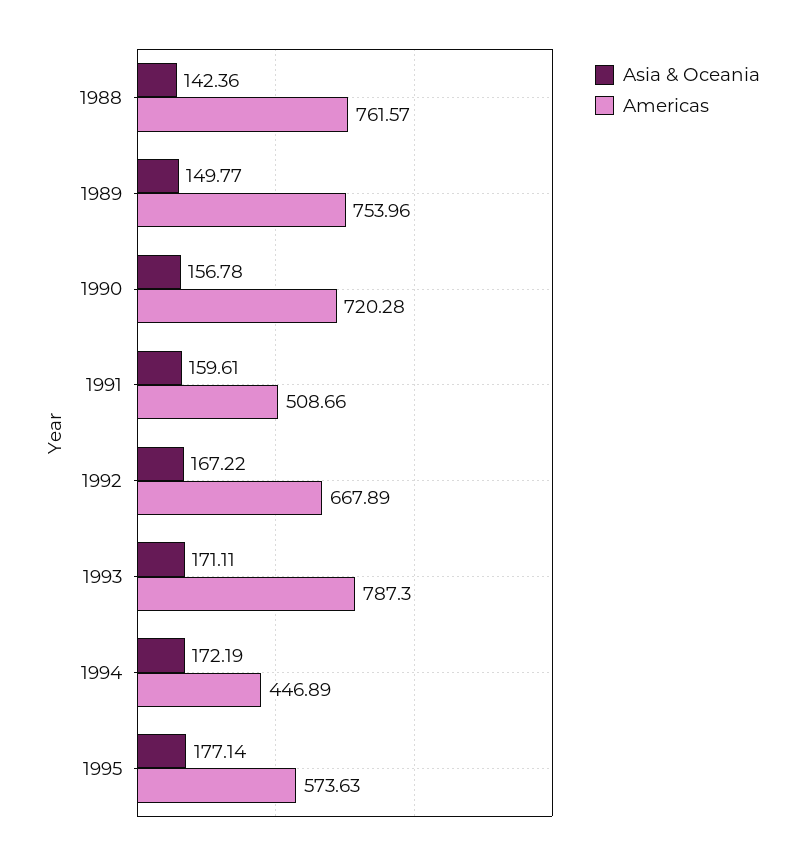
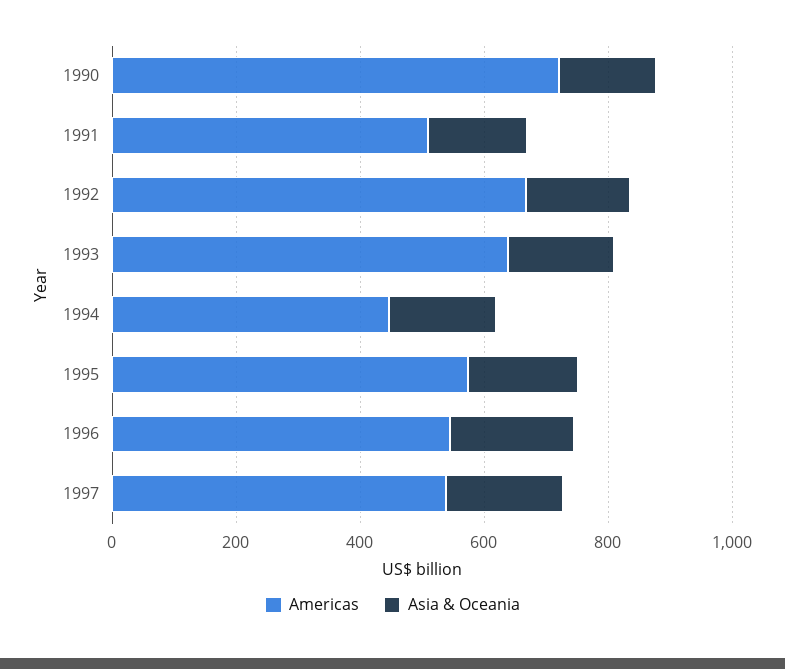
Asia & Oceania, 1988: 142.36 -> none
Americas, 1988: 761.57 -> none
Asia & Oceania, 1989: 149.77 -> none
Americas, 1989: 753.96 -> none
Americas, 1993: 787.3 -> 650
Americas, 1996: none -> 550
Asia & Oceania, 1996: none -> 200
Americas, 1997: none -> 550
Asia & Oceania, 1997: none -> 200

